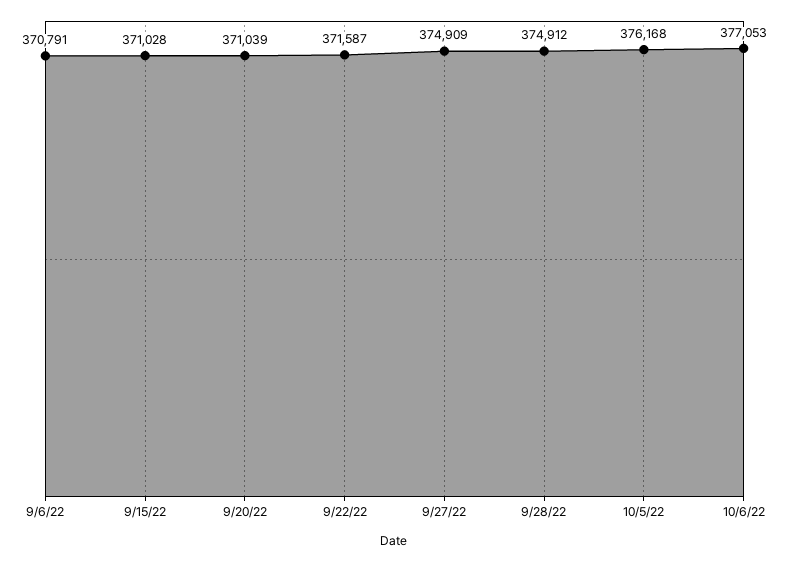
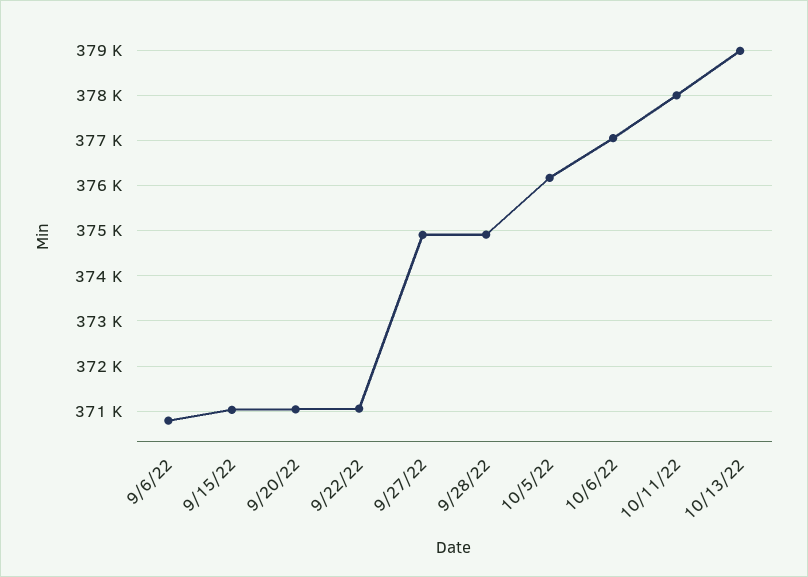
9/22/22: 371587 -> 371000
10/11/22: none -> 378000
10/13/22: none -> 379000

